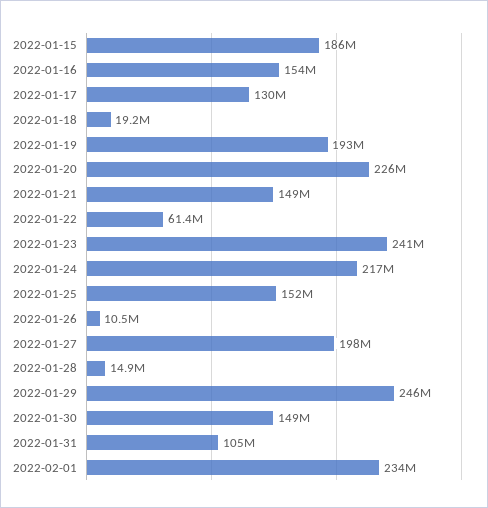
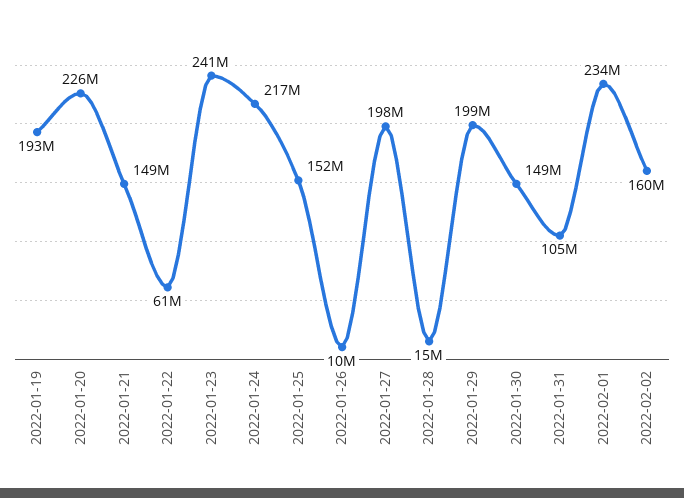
2022-01-15: 186000000 -> none
2022-01-16: 154000000 -> none
2022-01-17: 130000000 -> none
2022-01-18: 19200000 -> none
2022-01-29: 246000000 -> 199000000
2022-02-02: none -> 160000000

